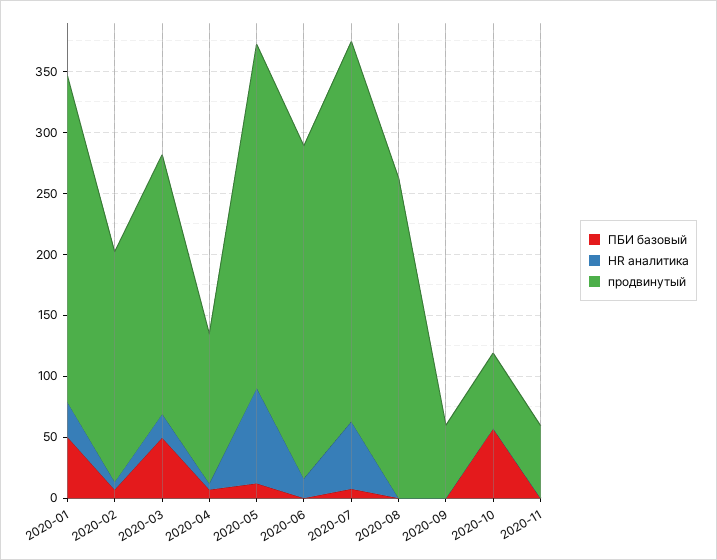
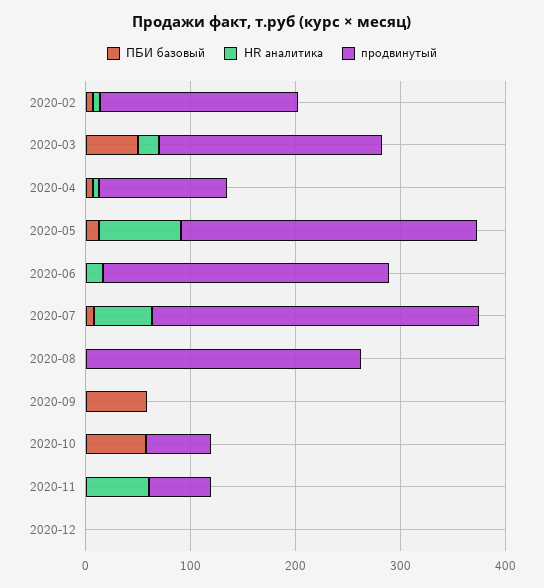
ПБИ базовый, 2020-01: 50 -> none
HR аналитика, 2020-01: 30 -> none
продвинутый, 2020-01: 270 -> none
ПБИ базовый, 2020-09: 0 -> 60
продвинутый, 2020-09: 60 -> 0
HR аналитика, 2020-11: 0 -> 60
ПБИ базовый, 2020-12: none -> 0
HR аналитика, 2020-12: none -> 0
продвинутый, 2020-12: none -> 0

